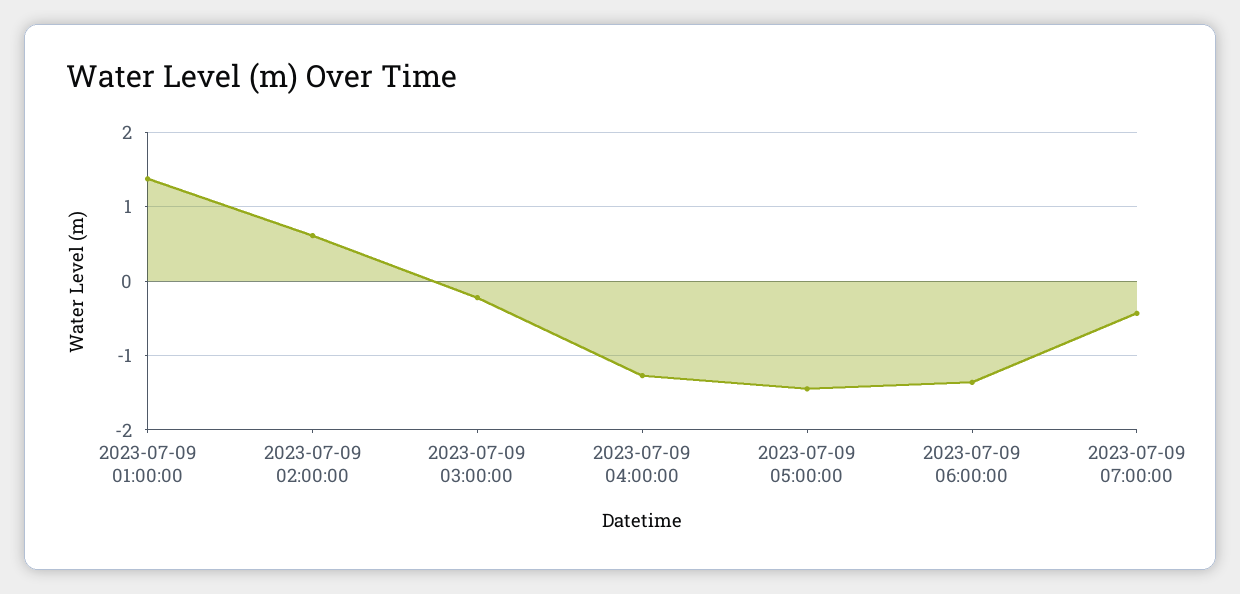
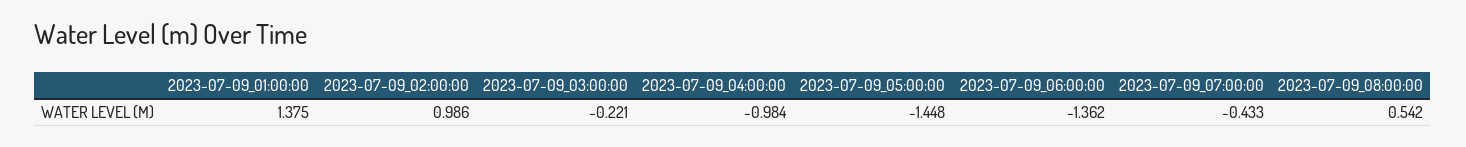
2023-07-09 02:00:00: 0.6 -> 0.986
2023-07-09 04:00:00: -1.3 -> -0.984
2023-07-09_08:00:00: none -> 0.542

